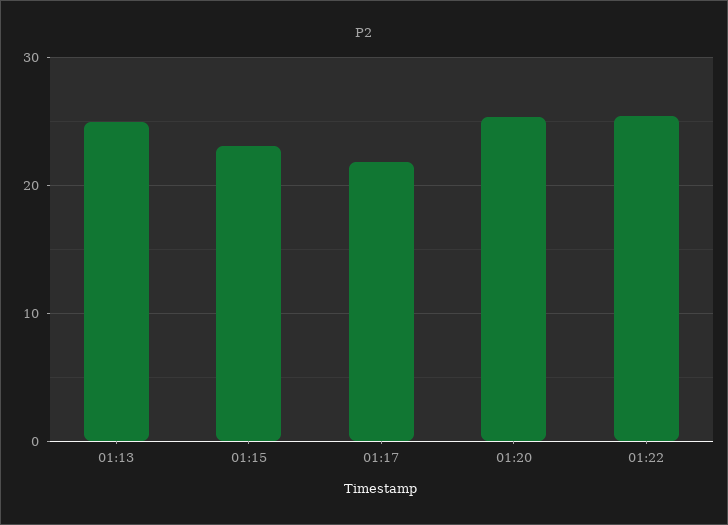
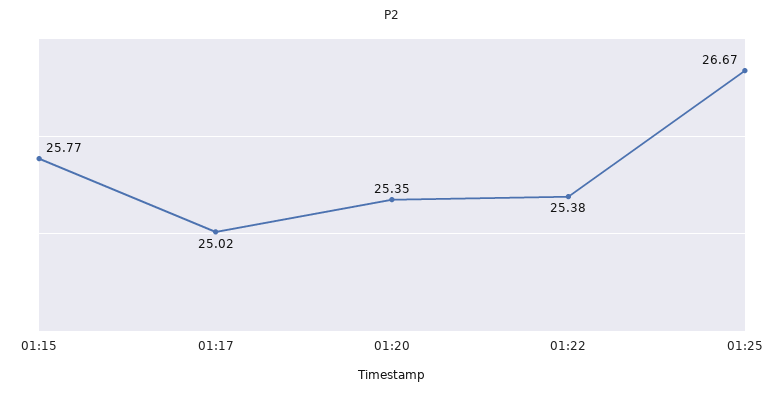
01:13: 25 -> none
01:15: 23 -> 25.77
01:17: 22 -> 25.02
01:25: none -> 26.67

